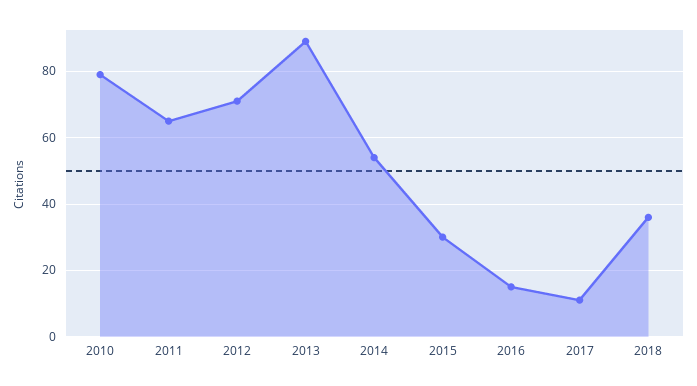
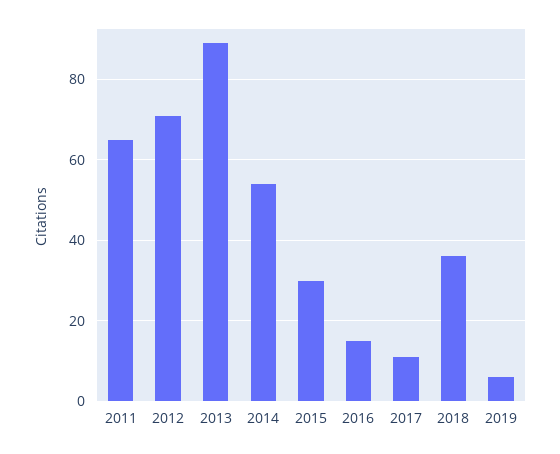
2010: 80 -> none
2019: none -> 5

